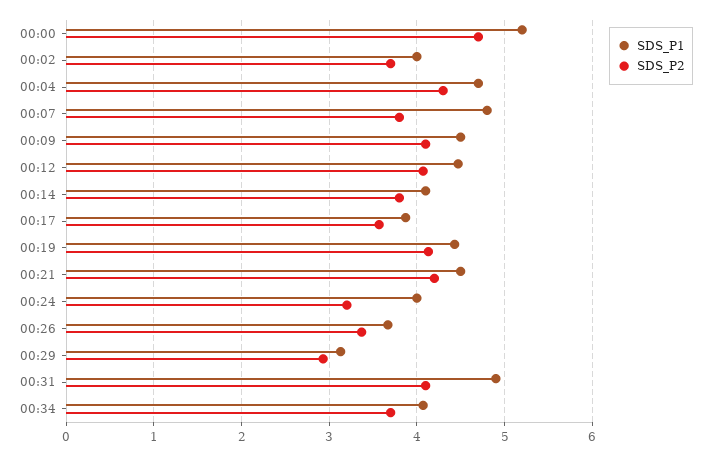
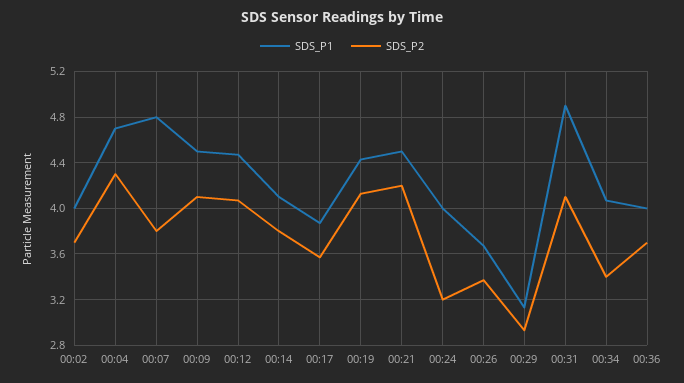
SDS_P1, 00:00: 5.2 -> none
SDS_P2, 00:00: 4.7 -> none
SDS_P2, 00:34: 3.7 -> 3.4
SDS_P1, 00:36: none -> 4
SDS_P2, 00:36: none -> 3.7

